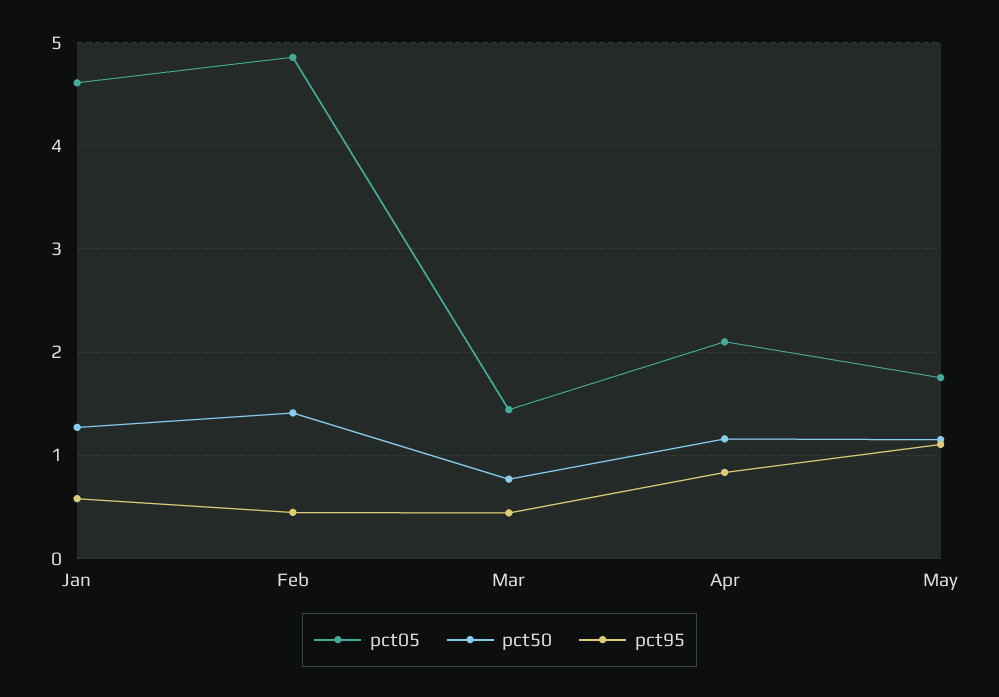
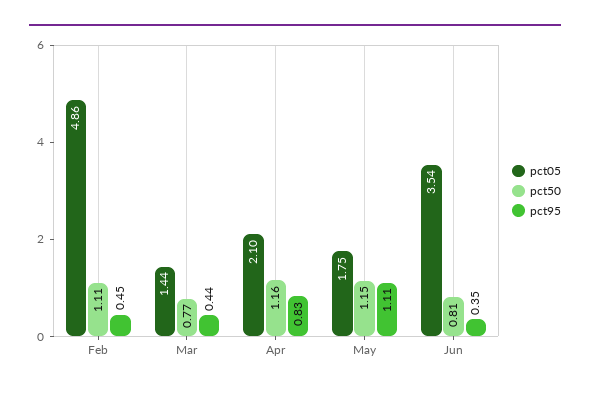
pct05, Jan: 4.6 -> none
pct50, Jan: 1.3 -> none
pct95, Jan: 0.6 -> none
pct50, Feb: 1.4 -> 1.11
pct05, Jun: none -> 3.54
pct50, Jun: none -> 0.81
pct95, Jun: none -> 0.35

